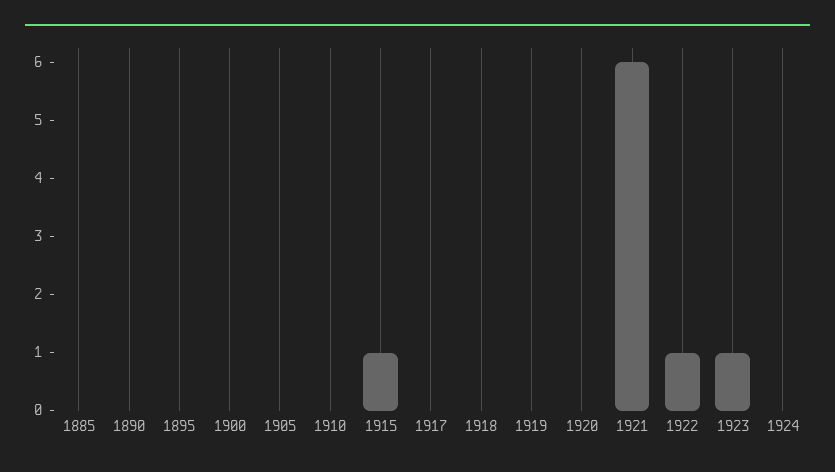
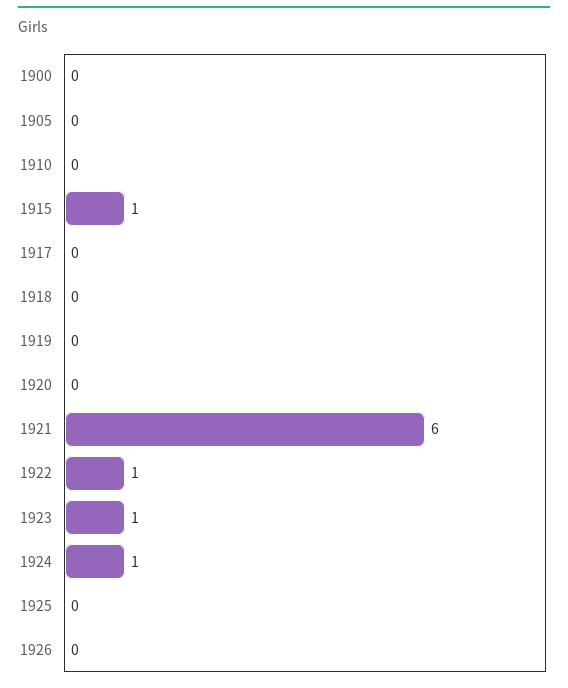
1885: 0 -> none
1890: 0 -> none
1895: 0 -> none
1924: 0 -> 1
1925: none -> 0
1926: none -> 0

